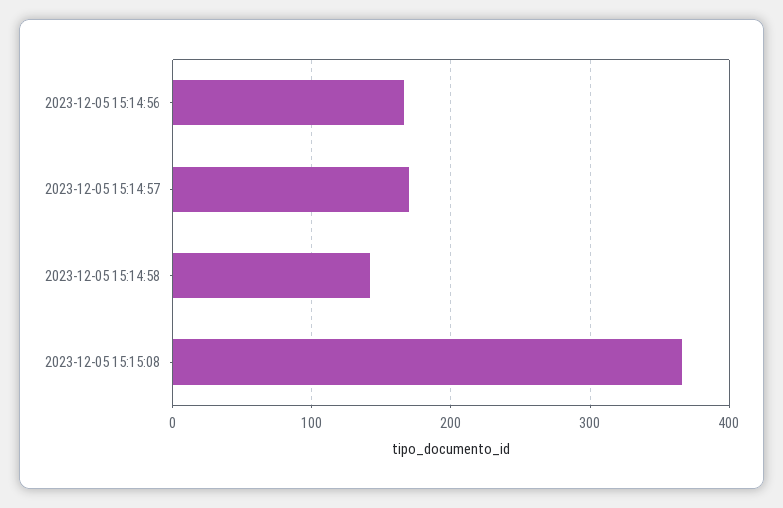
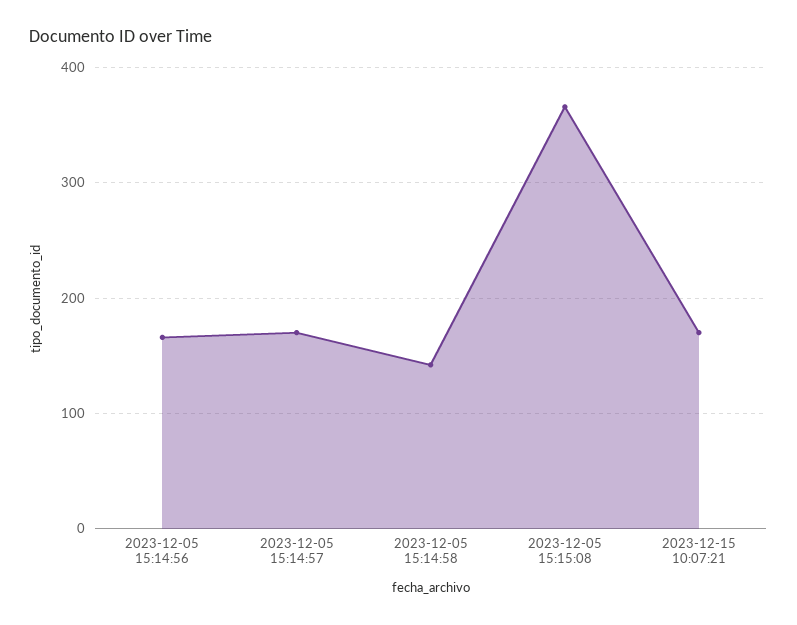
2023-12-15 10:07:21: none -> 170

